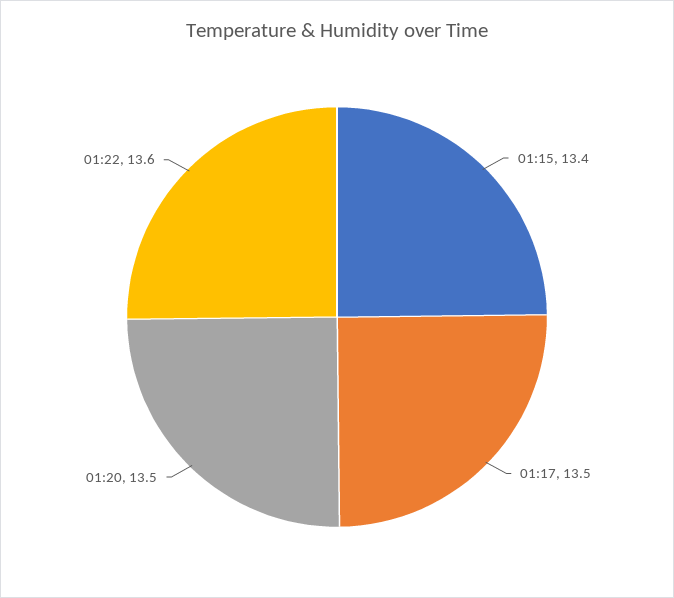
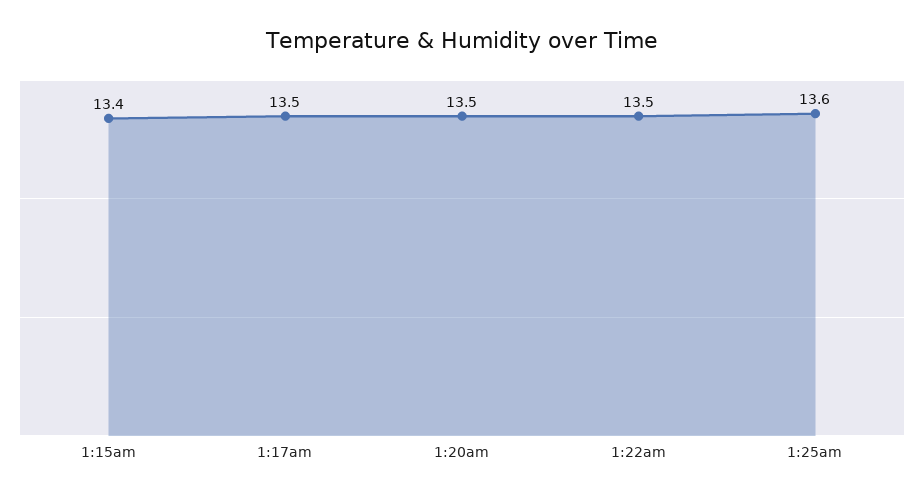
01:22: 13.6 -> 13.5
1:25am: none -> 13.6

